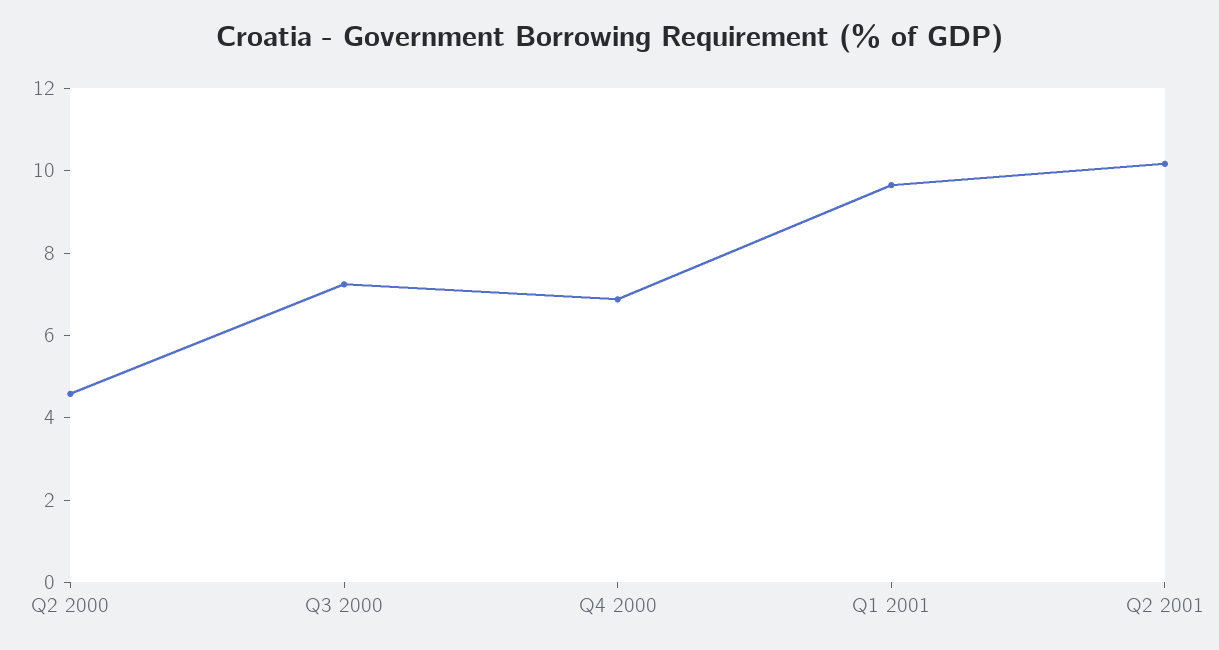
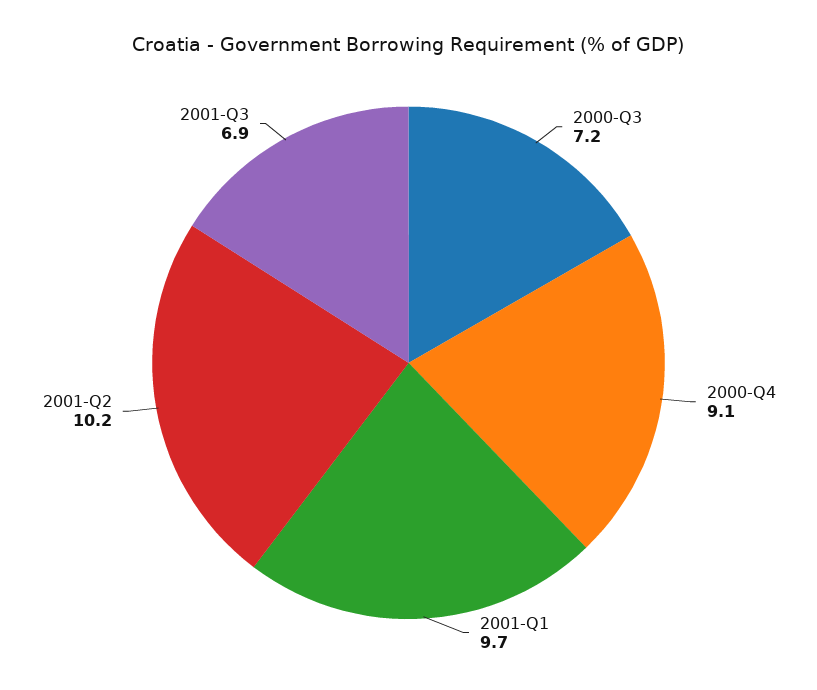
Q2 2000: 4.5 -> none
Q4 2000: 7 -> 9.1
2001-Q3: none -> 6.9

